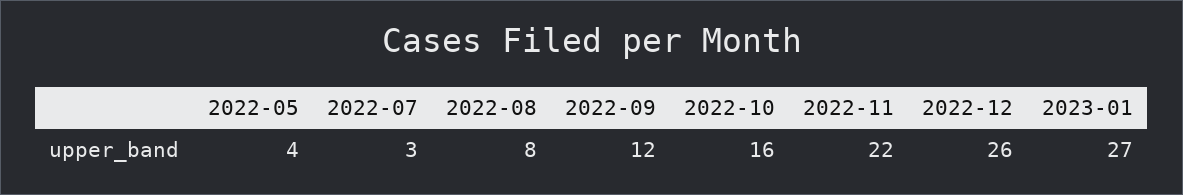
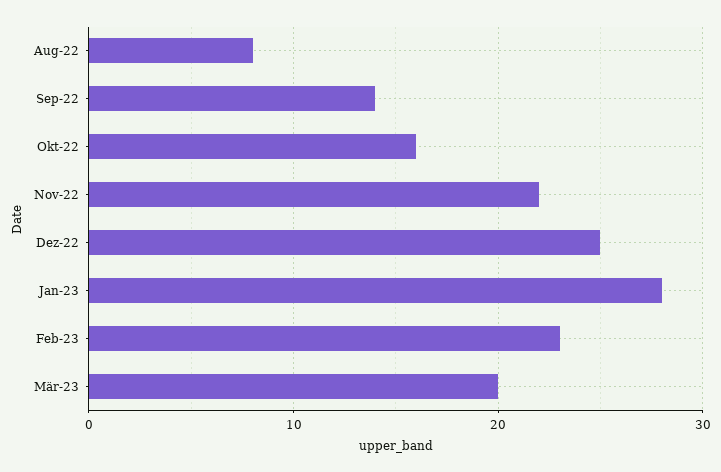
2022-05: 4 -> none
2022-07: 3 -> none
2022-09: 12 -> 14
2022-12: 26 -> 25
2023-01: 27 -> 28
Feb-23: none -> 23
Mär-23: none -> 20

